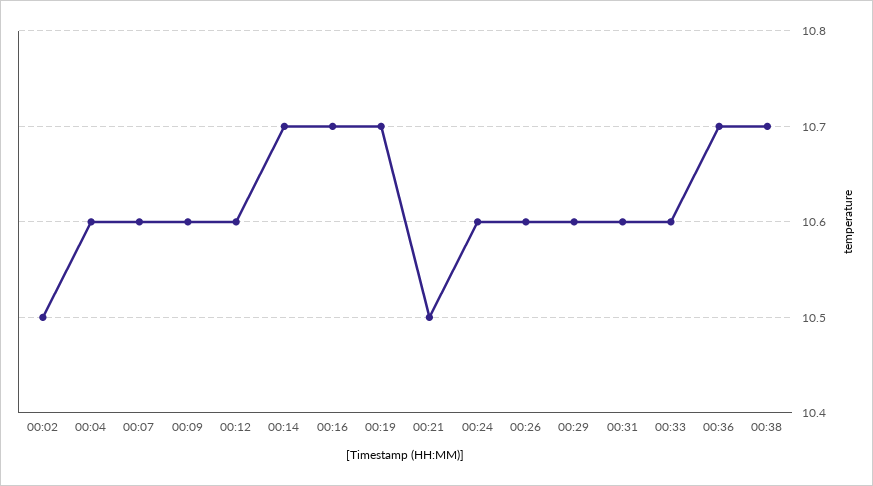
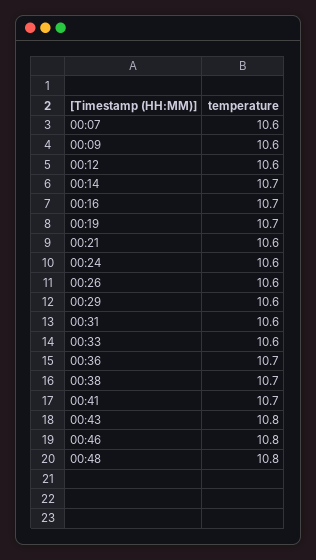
00:02: 10.5 -> none
00:04: 10.6 -> none
00:21: 10.5 -> 10.6
00:41: none -> 10.7
00:43: none -> 10.8
00:46: none -> 10.8
00:48: none -> 10.8

